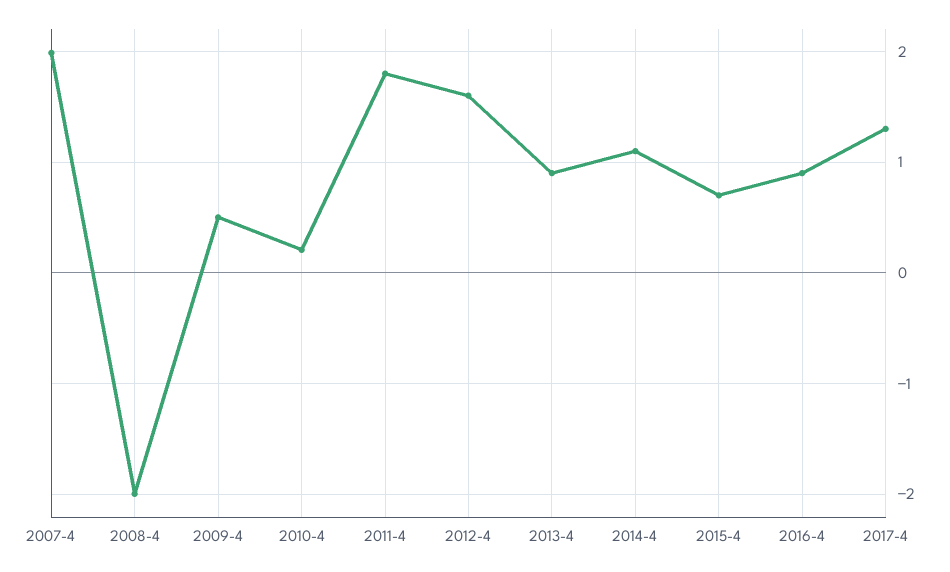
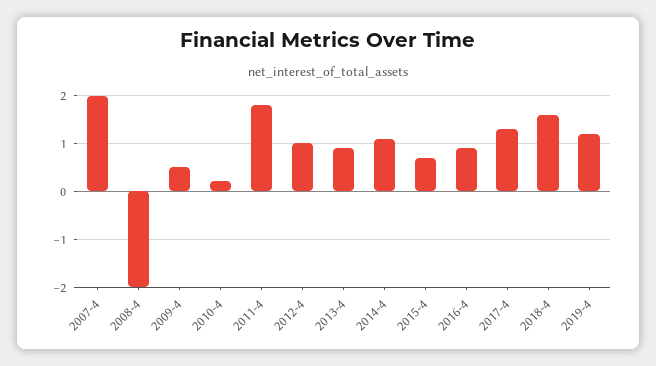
2012-4: 1.6 -> 1
2018-4: none -> 1.6
2019-4: none -> 1.2

